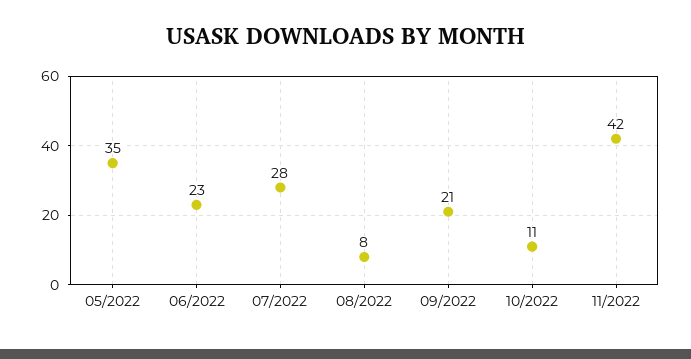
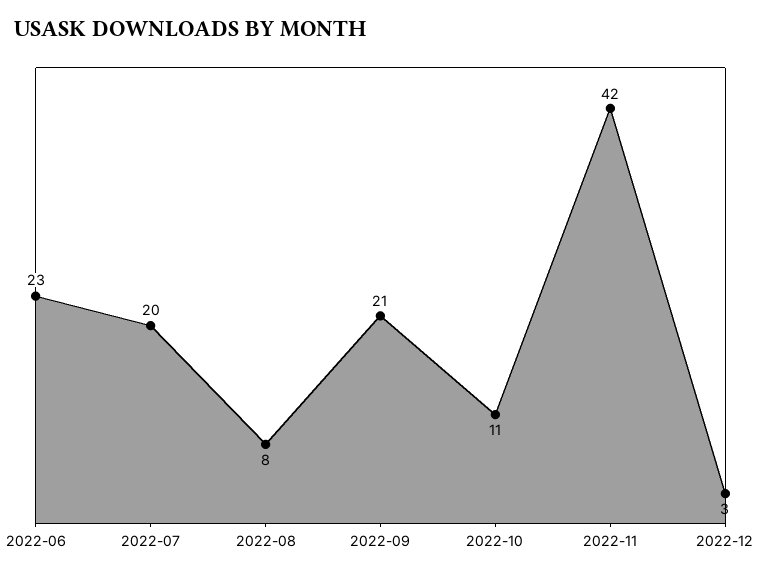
05/2022: 35 -> none
07/2022: 28 -> 20
2022-12: none -> 3

